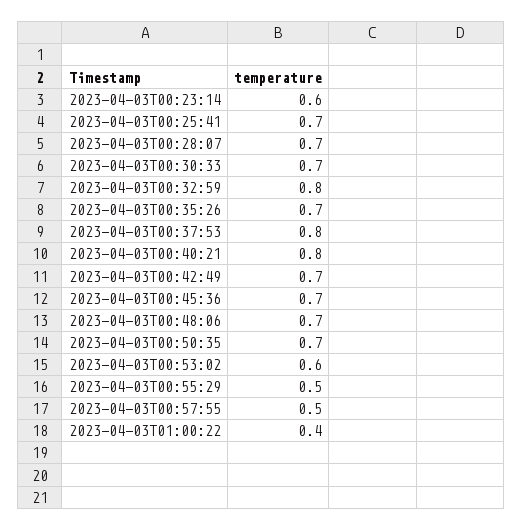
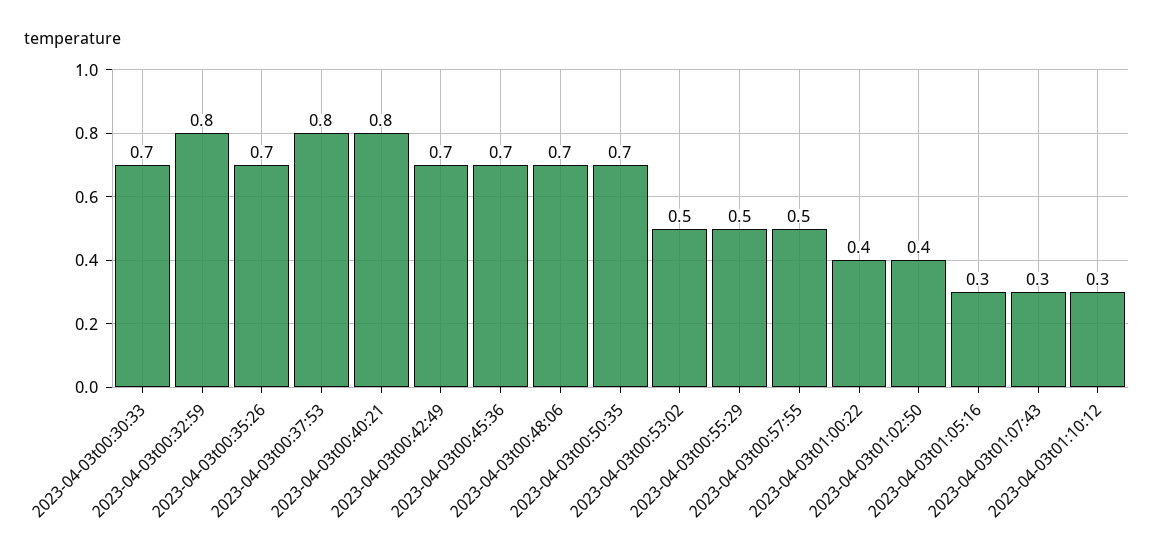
2023-04-03T00:23:14: 0.6 -> none
2023-04-03T00:25:41: 0.7 -> none
2023-04-03T00:28:07: 0.7 -> none
2023-04-03T00:53:02: 0.6 -> 0.5
2023-04-03t01:02:50: none -> 0.4
2023-04-03t01:05:16: none -> 0.3
2023-04-03t01:07:43: none -> 0.3
2023-04-03t01:10:12: none -> 0.3

